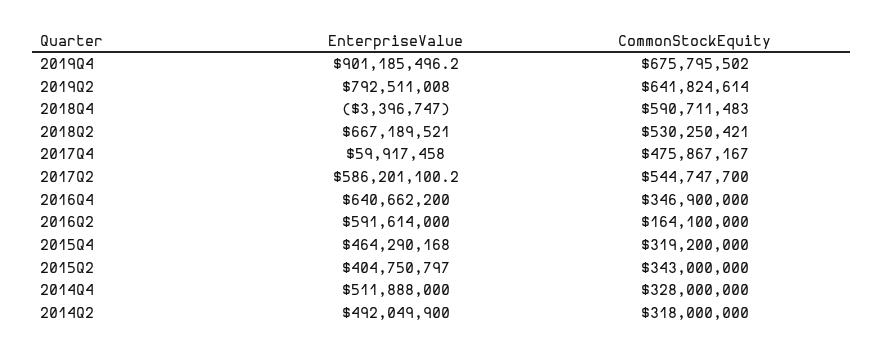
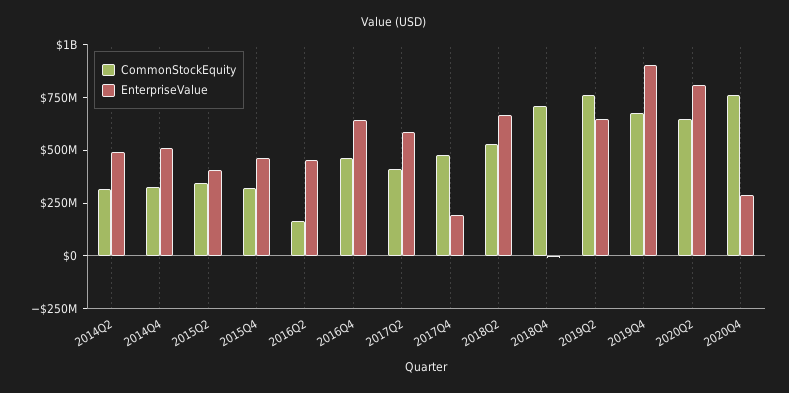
EnterpriseValue, 2019Q2: 792511008 -> 650000000
CommonStockEquity, 2019Q2: 641824614 -> 750000000
CommonStockEquity, 2018Q4: 590711483 -> 700000000
EnterpriseValue, 2017Q4: 59917458 -> 200000000
CommonStockEquity, 2017Q2: 544747700 -> 400000000
CommonStockEquity, 2016Q4: 346900000 -> 450000000
EnterpriseValue, 2016Q2: 591614000 -> 450000000
CommonStockEquity, 2020Q2: none -> 650000000
EnterpriseValue, 2020Q2: none -> 800000000
CommonStockEquity, 2020Q4: none -> 750000000
EnterpriseValue, 2020Q4: none -> 300000000

